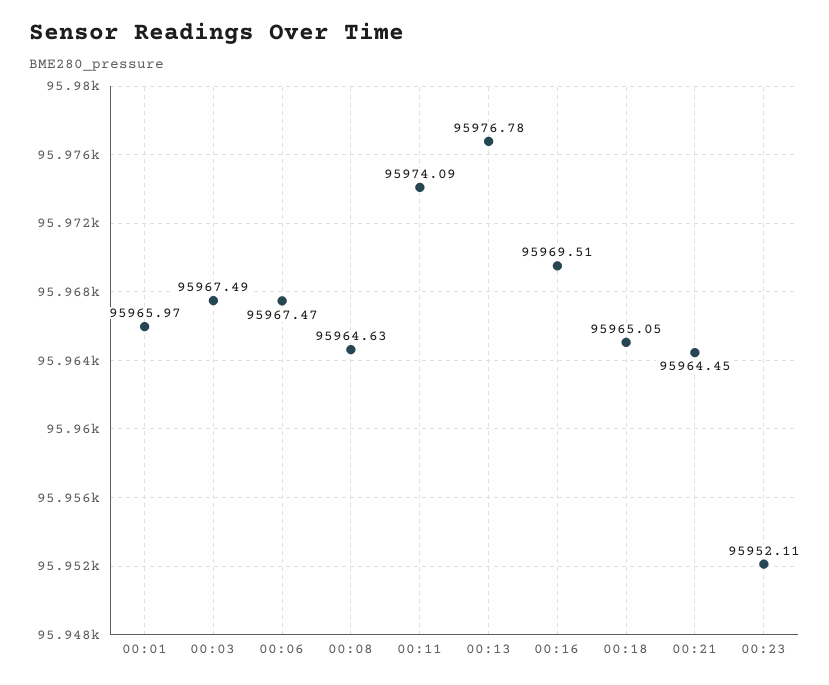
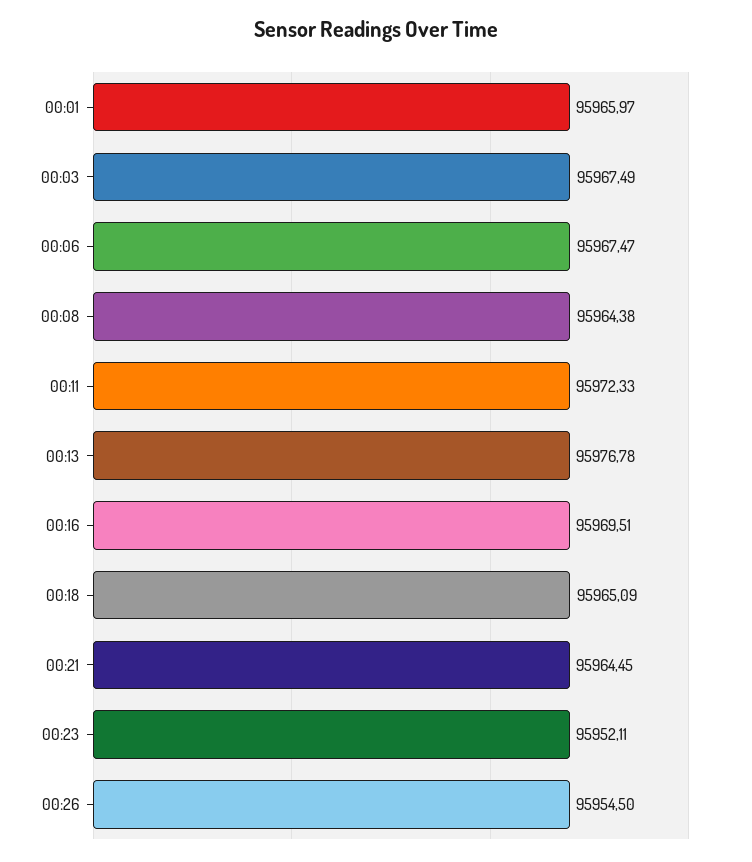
00:08: 95964.63 -> 95964.38
00:11: 95974.09 -> 95972.33
00:18: 95965.05 -> 95965.09
00:26: none -> 95954.5

